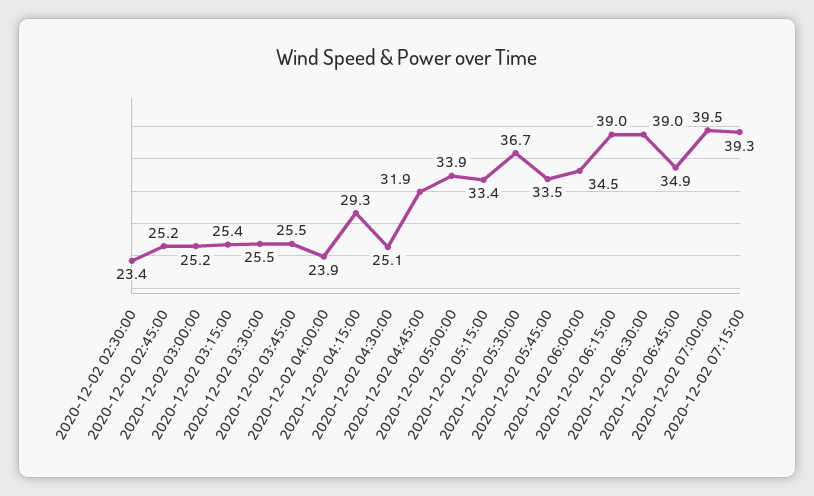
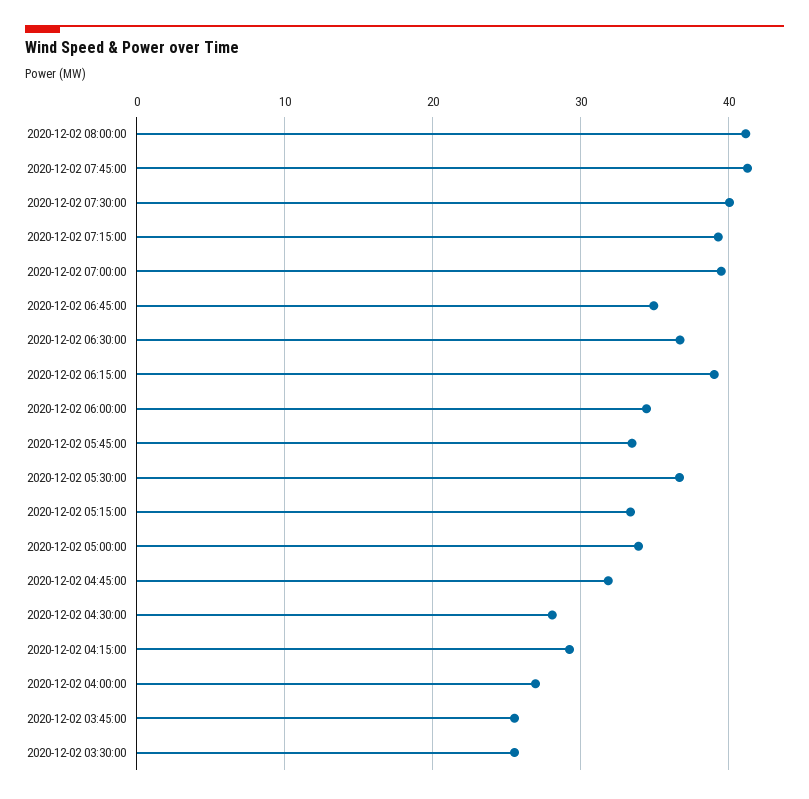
2020-12-02 02:30:00: 23.4 -> none
2020-12-02 02:45:00: 25.2 -> none
2020-12-02 03:00:00: 25.2 -> none
2020-12-02 03:15:00: 25.4 -> none
2020-12-02 04:00:00: 23.9 -> 27
2020-12-02 04:30:00: 25.1 -> 28
2020-12-02 06:30:00: 39 -> 37
2020-12-02 08:00:00: none -> 41
2020-12-02 07:45:00: none -> 41
2020-12-02 07:30:00: none -> 40

